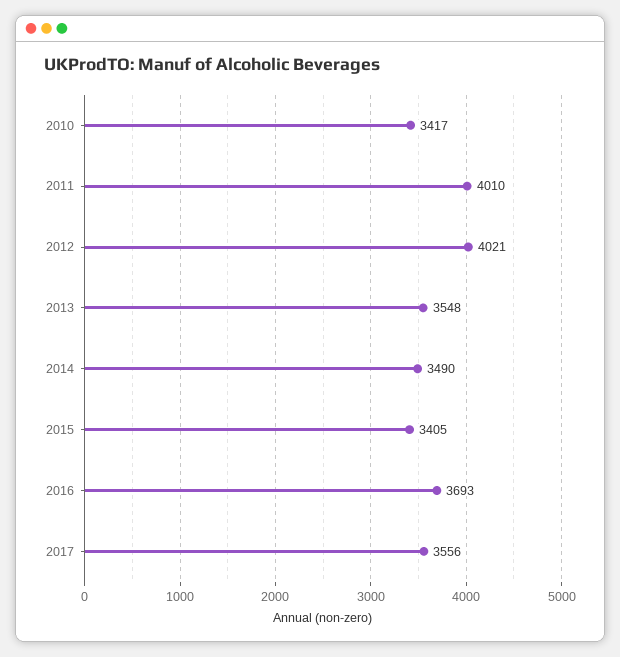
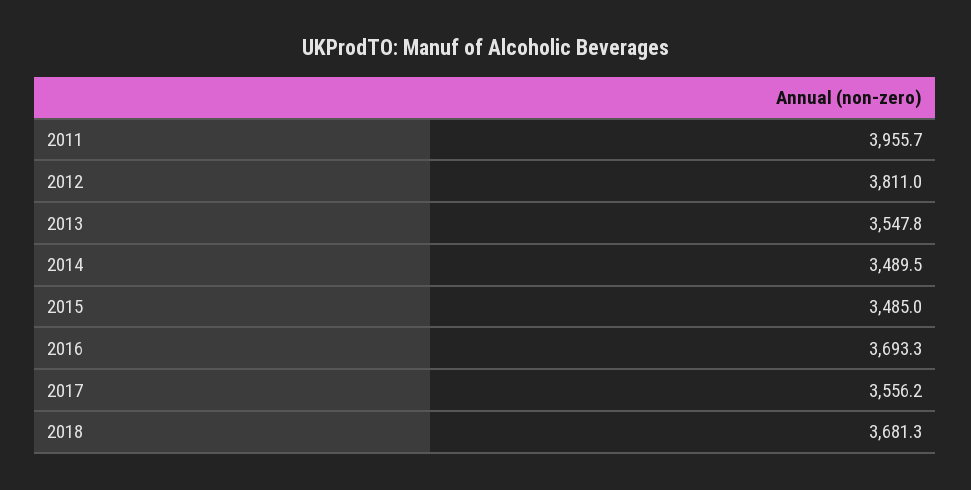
2010: 3417 -> none
2011: 4010 -> 3955.7
2012: 4021 -> 3811
2015: 3405 -> 3485
2018: none -> 3681.3

